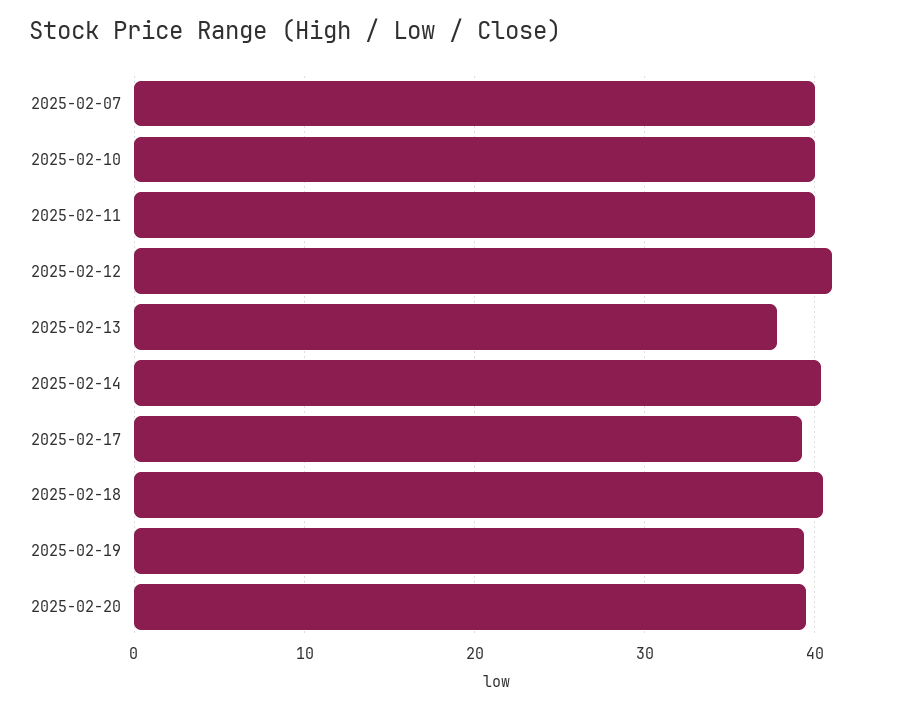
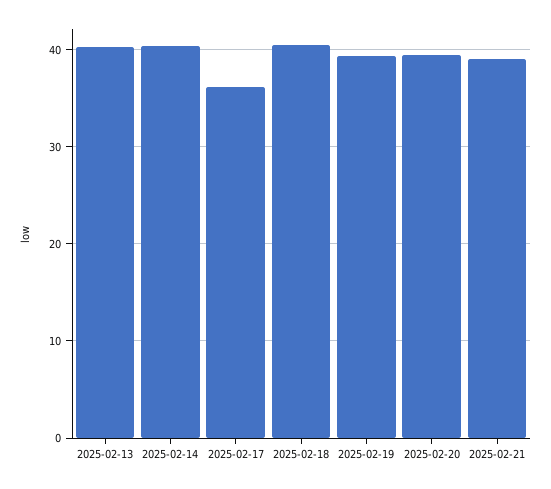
2025-02-07: 40 -> none
2025-02-10: 40 -> none
2025-02-11: 40 -> none
2025-02-12: 41 -> none
2025-02-13: 38 -> 40
2025-02-17: 39 -> 36
2025-02-21: none -> 39

